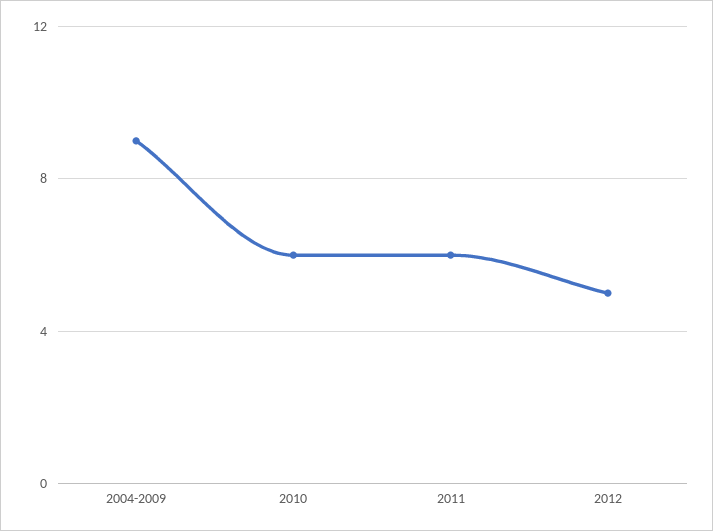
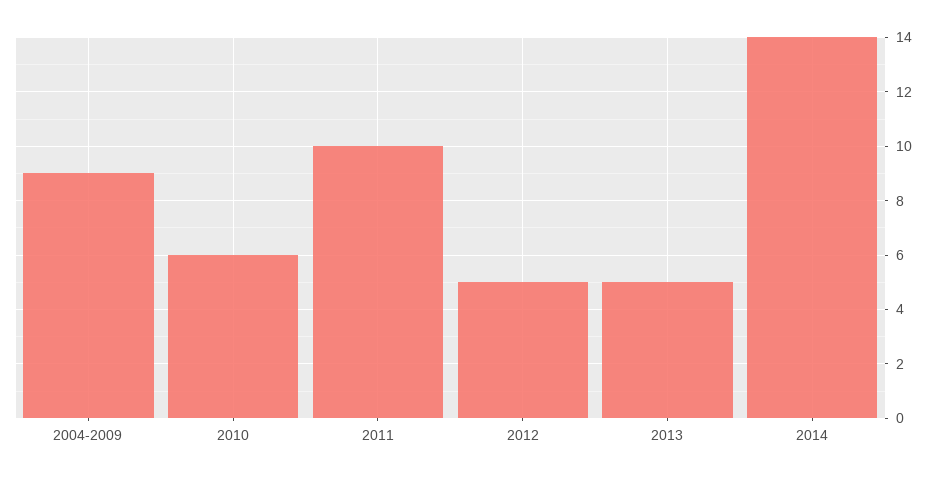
2011: 6 -> 10
2013: none -> 5
2014: none -> 14

